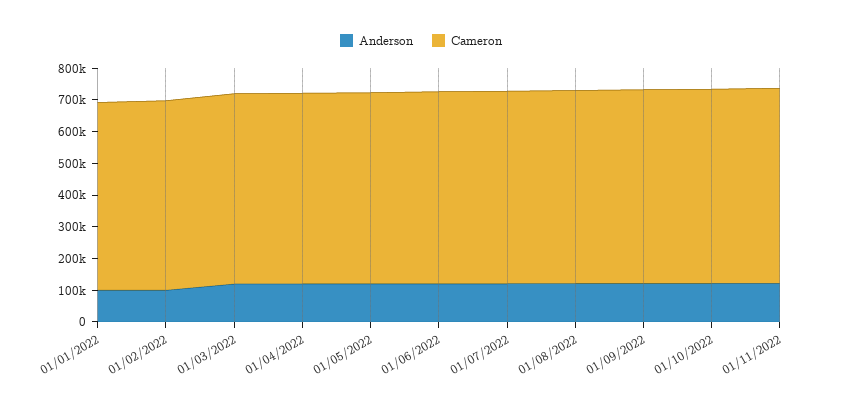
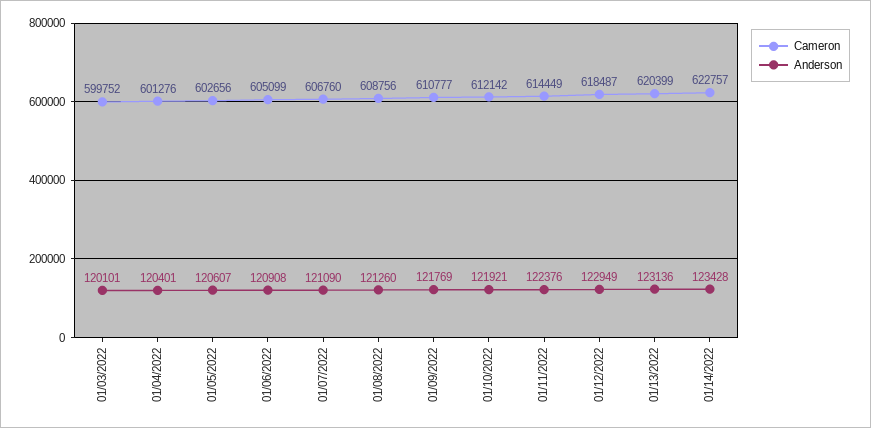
Anderson, 01/01/2022: 100000 -> none
Cameron, 01/01/2022: 600000 -> none
Anderson, 01/02/2022: 100000 -> none
Cameron, 01/02/2022: 600000 -> none
Cameron, 01/12/2022: none -> 618487
Anderson, 01/12/2022: none -> 122949
Cameron, 01/13/2022: none -> 620399
Anderson, 01/13/2022: none -> 123136
Cameron, 01/14/2022: none -> 622757
Anderson, 01/14/2022: none -> 123428

